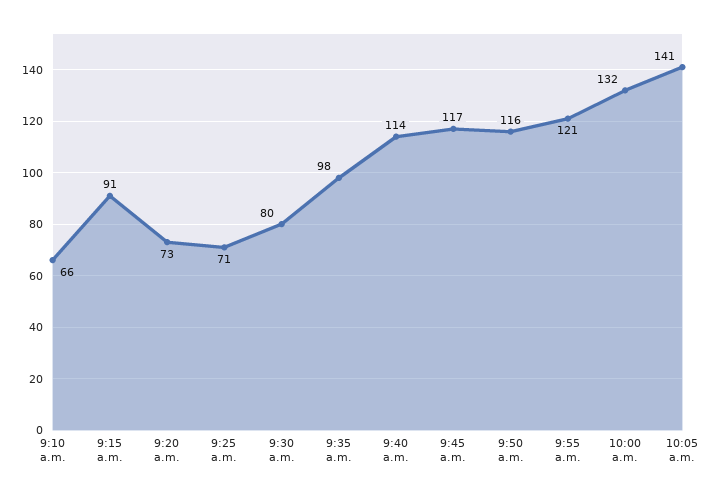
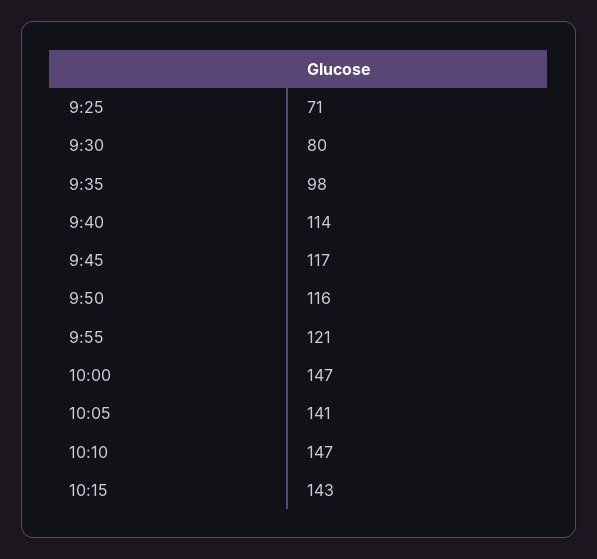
9:10 a.m.: 66 -> none
9:15 a.m.: 91 -> none
9:20 a.m.: 73 -> none
10:00 a.m.: 132 -> 147
10:10: none -> 147
10:15: none -> 143

